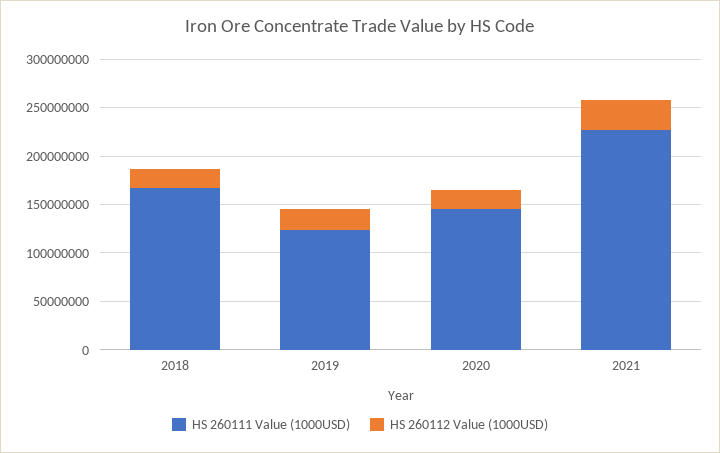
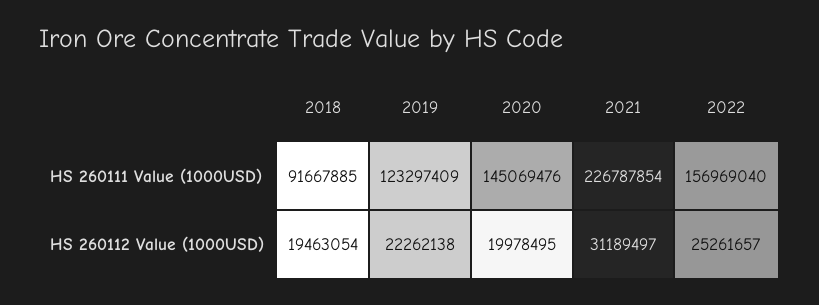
HS 260111 Value (1000USD), 2018: 170000000 -> 91667885
HS 260111 Value (1000USD), 2022: none -> 156969040
HS 260112 Value (1000USD), 2022: none -> 25261657

